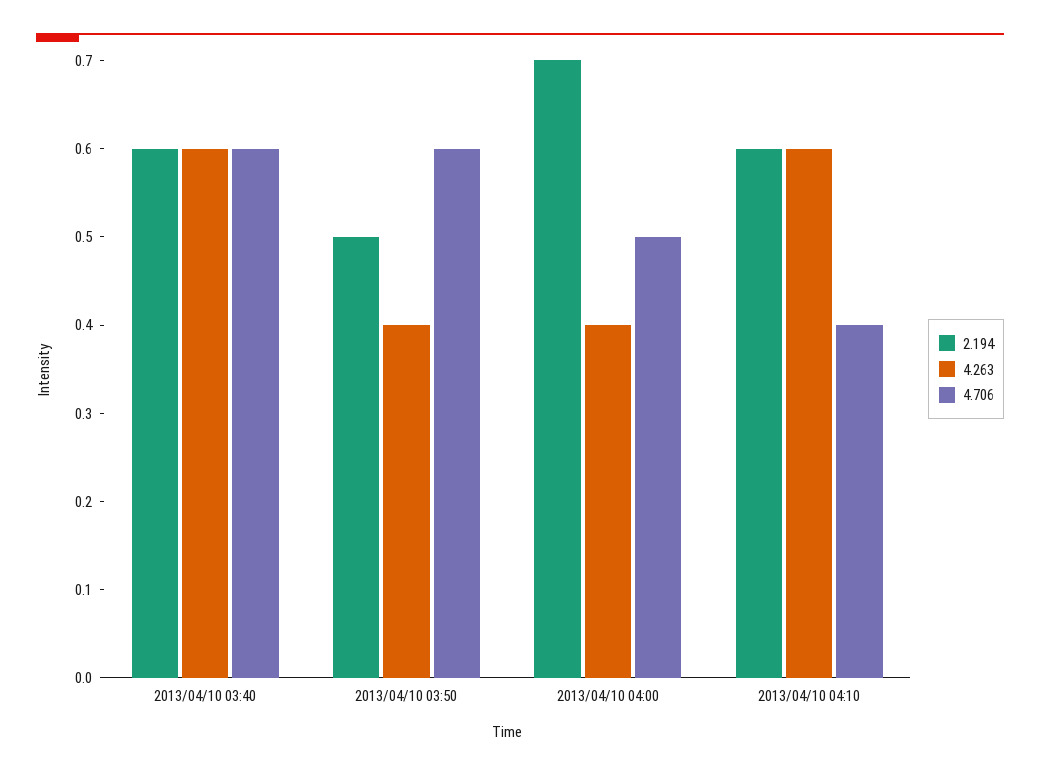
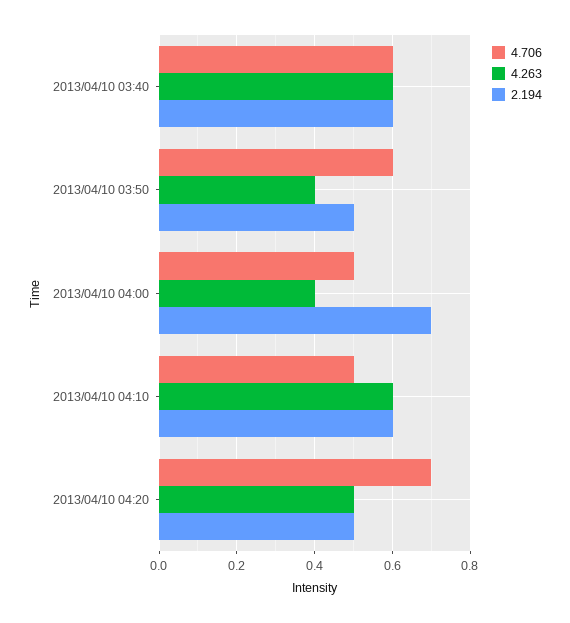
4.706, 2013/04/10 04:10: 0.4 -> 0.5
4.706, 2013/04/10 04:20: none -> 0.7
4.263, 2013/04/10 04:20: none -> 0.5
2.194, 2013/04/10 04:20: none -> 0.5

